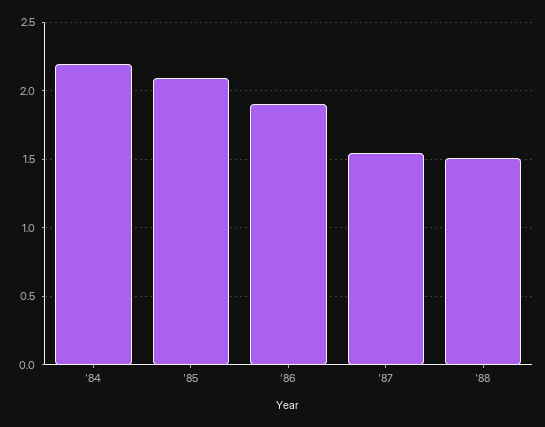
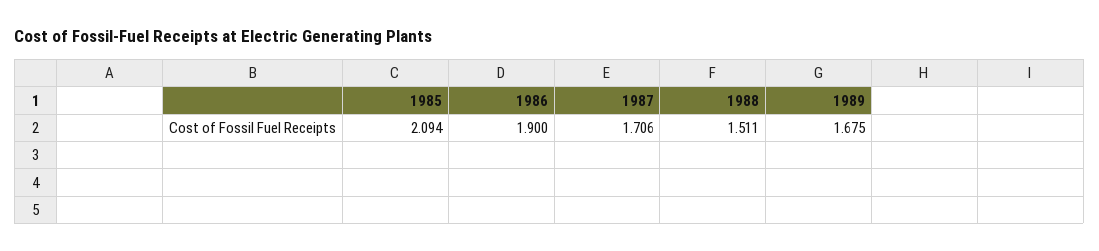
'84: 2.2 -> none
'87: 1.55 -> 1.706
1989: none -> 1.675

